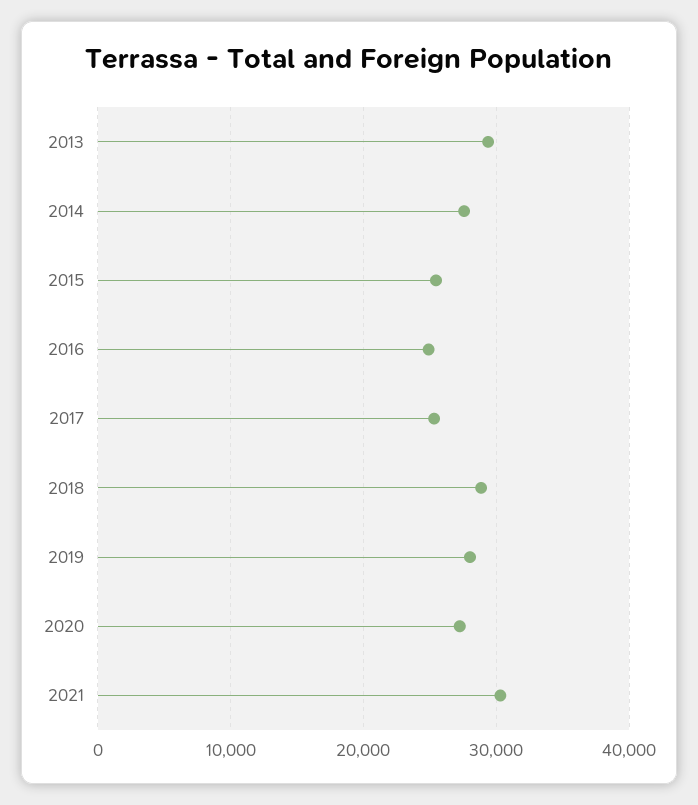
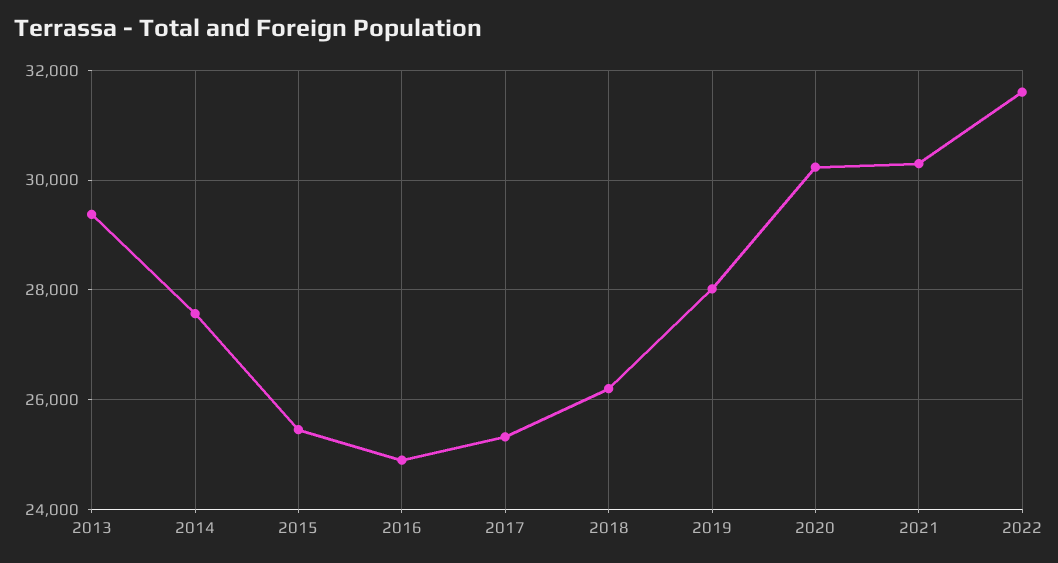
2018: 29000 -> 26200
2020: 27000 -> 30200
2022: none -> 31600

